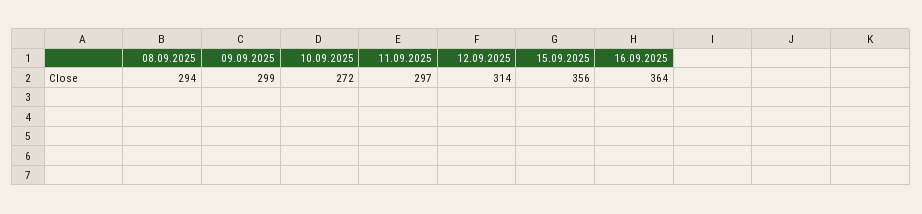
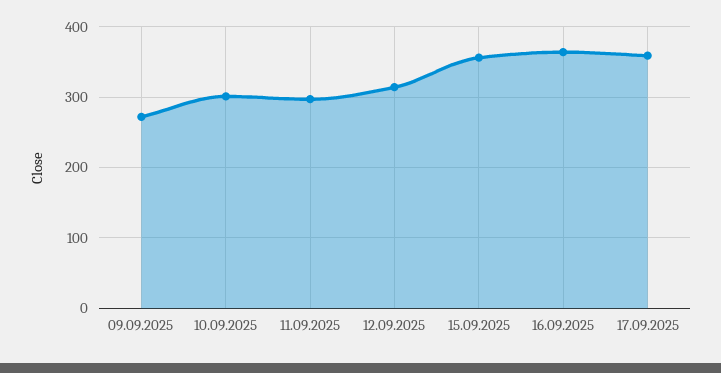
08.09.2025: 294 -> none
09.09.2025: 299 -> 270
10.09.2025: 272 -> 300
17.09.2025: none -> 360

